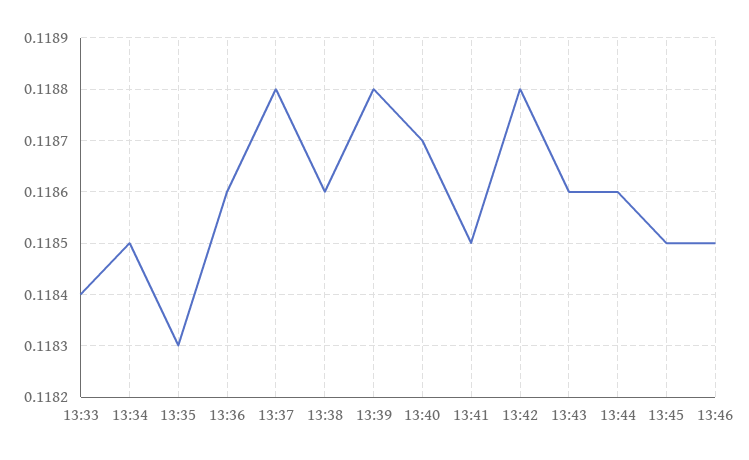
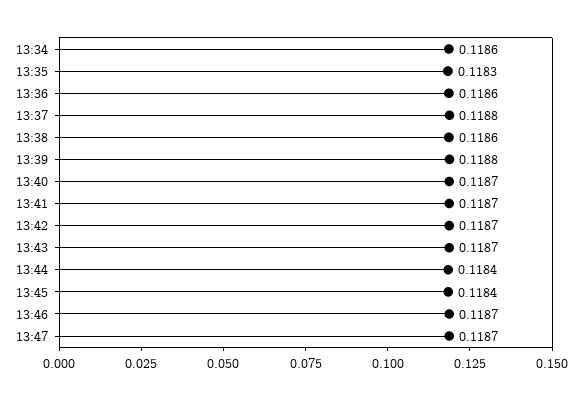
13:33: 0.1184 -> none
13:34: 0.1185 -> 0.1186
13:41: 0.1185 -> 0.1187
13:42: 0.1188 -> 0.1187
13:43: 0.1186 -> 0.1187
13:44: 0.1186 -> 0.1184
13:45: 0.1185 -> 0.1184
13:46: 0.1185 -> 0.1187
13:47: none -> 0.1187

